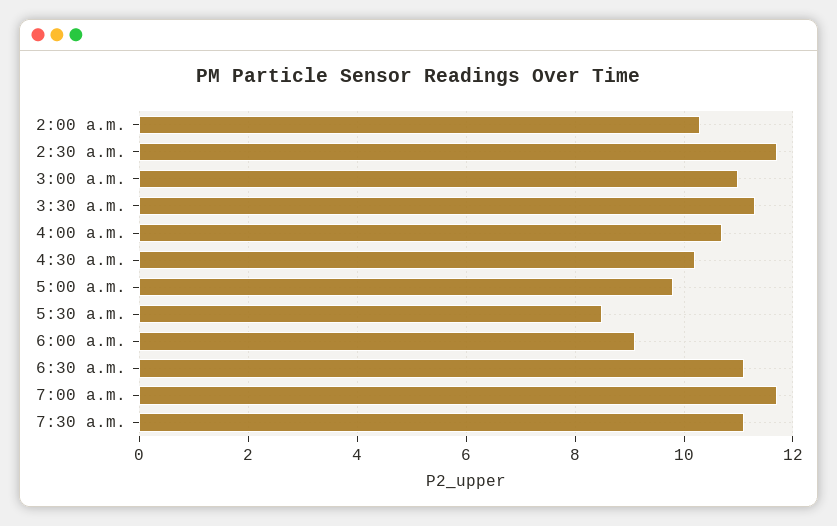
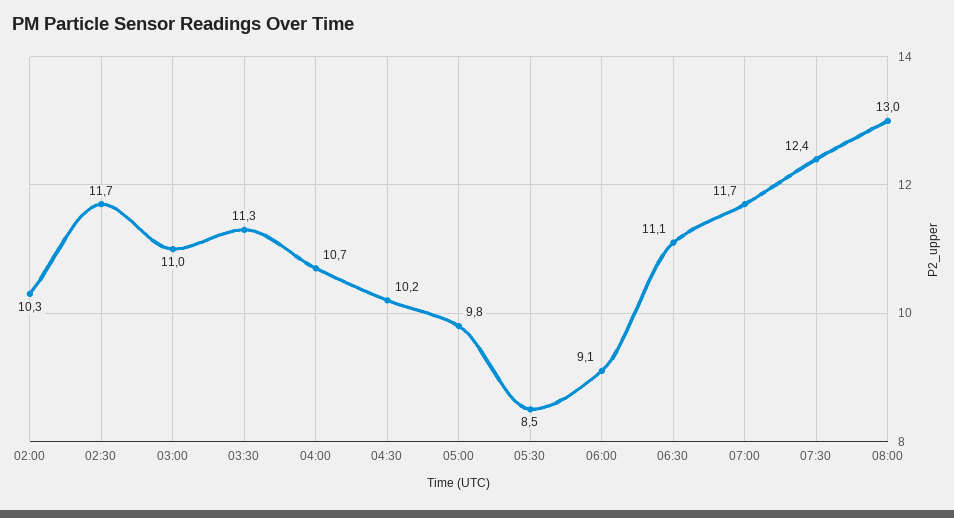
7:30 a.m.: 11 -> 12.4
08:00: none -> 13

